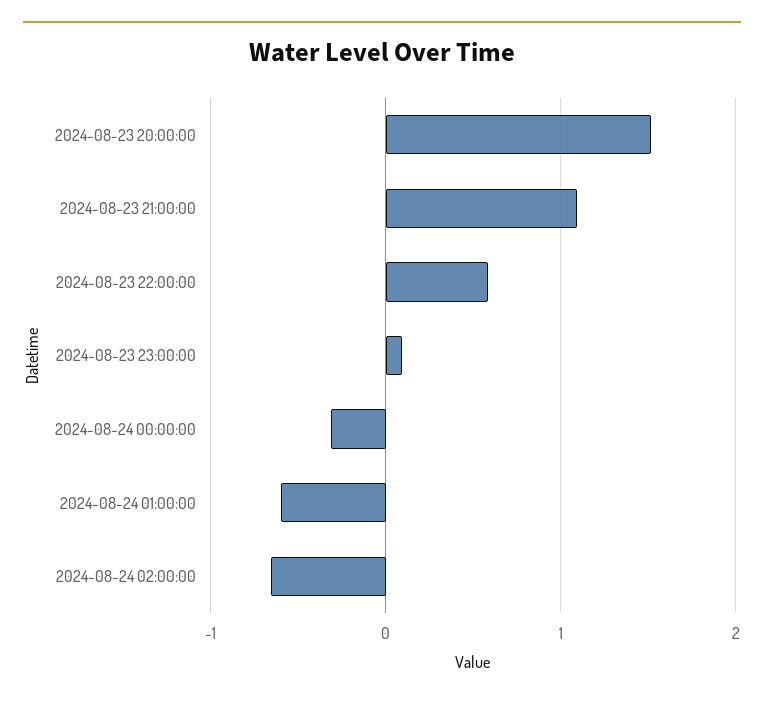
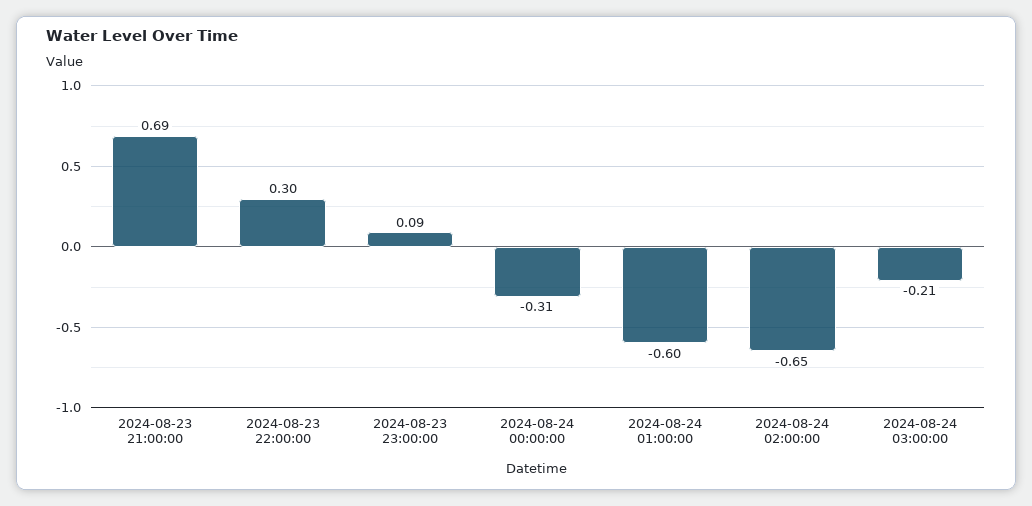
2024-08-23 20:00:00: 1.5 -> none
2024-08-23 21:00:00: 1.1 -> 0.69
2024-08-23 22:00:00: 0.6 -> 0.3
2024-08-24 03:00:00: none -> -0.21

